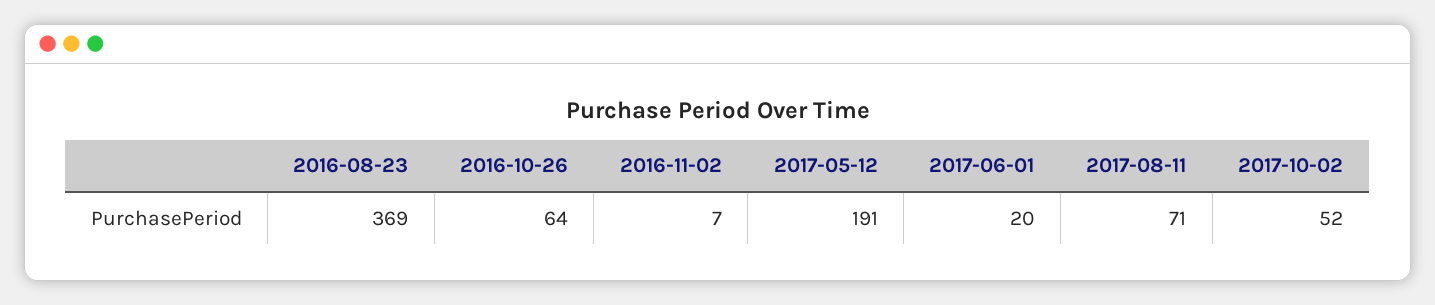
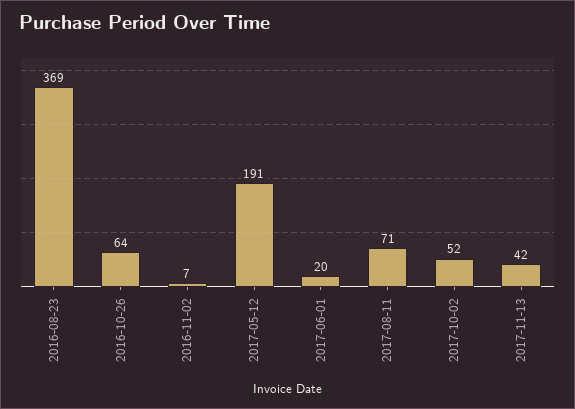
2017-11-13: none -> 42

